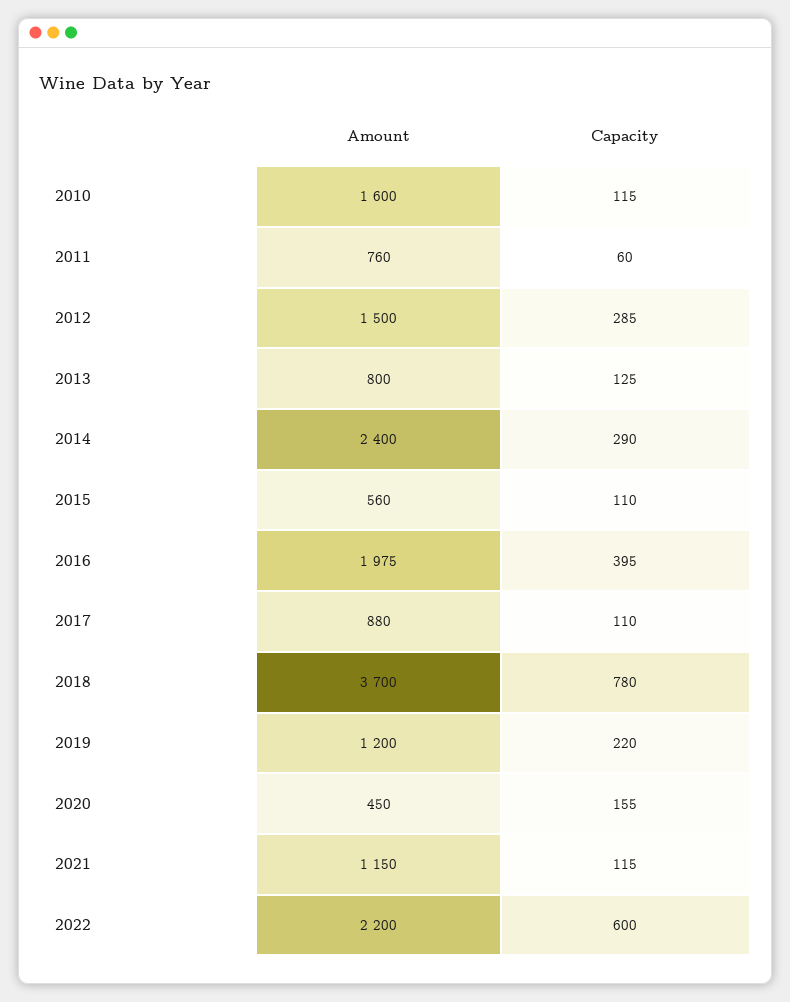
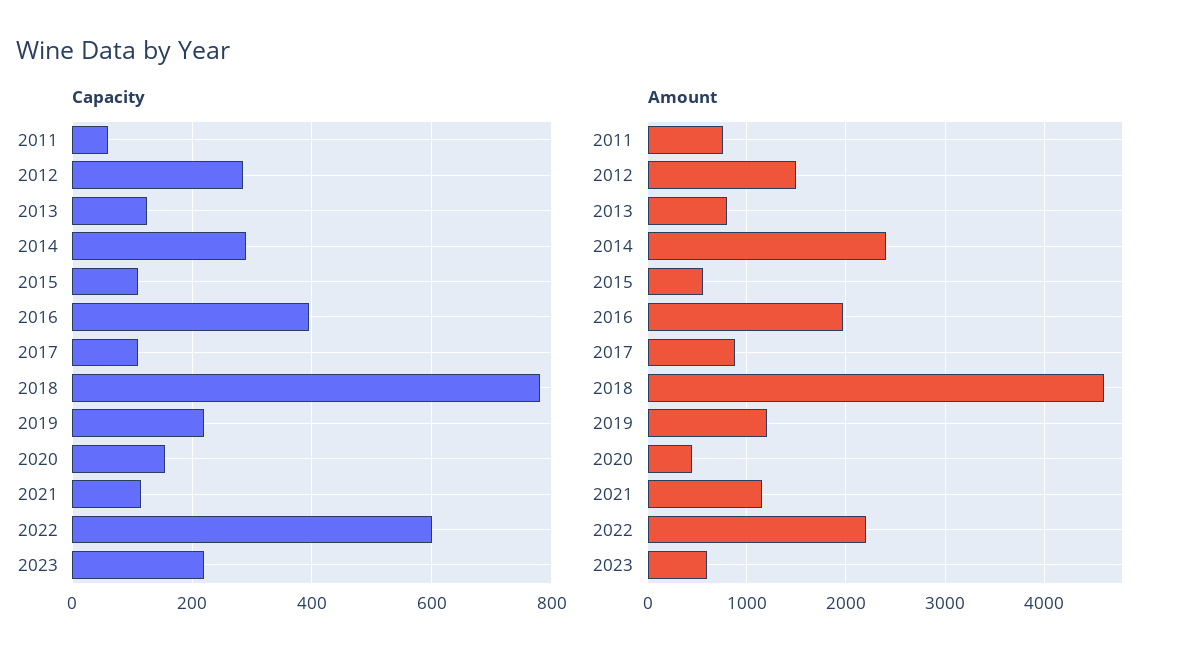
Amount, 2010: 1600 -> none
Capacity, 2010: 115 -> none
Amount, 2018: 3700 -> 4600
Capacity, 2023: none -> 220
Amount, 2023: none -> 600

